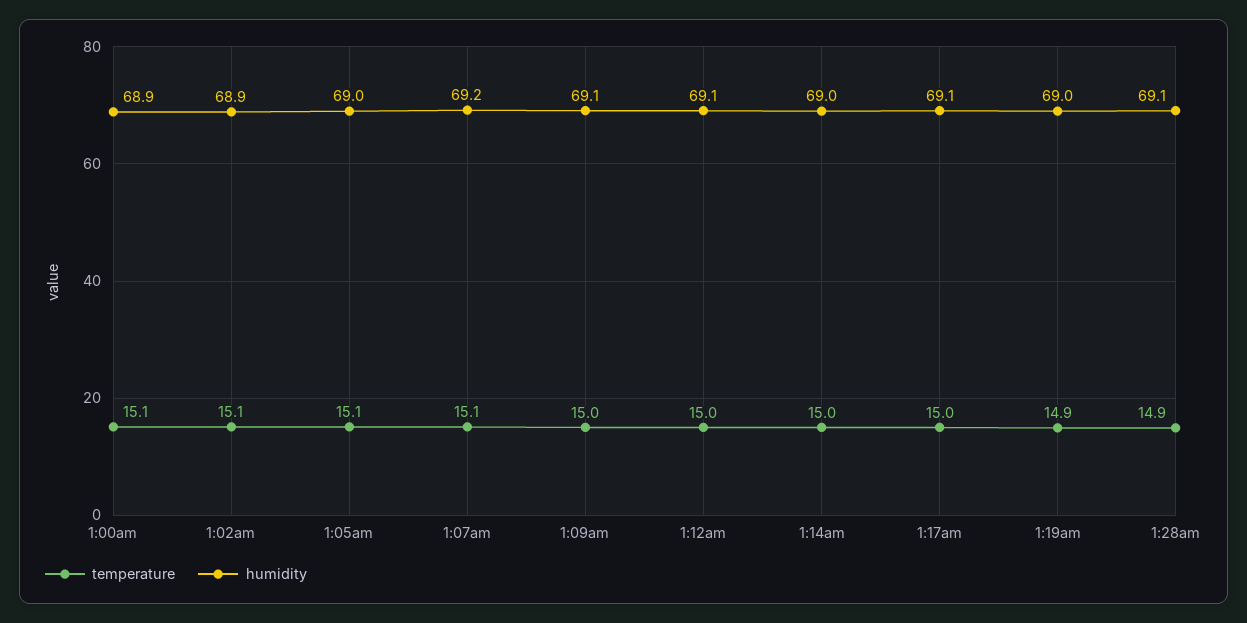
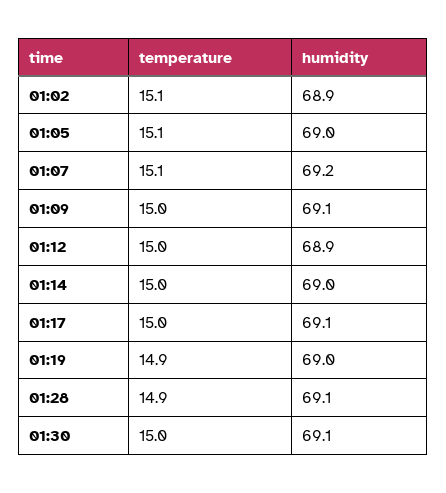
temperature, 1:00am: 15.1 -> none
humidity, 1:00am: 68.9 -> none
humidity, 1:12am: 69.1 -> 68.9
temperature, 01:30: none -> 15
humidity, 01:30: none -> 69.1

